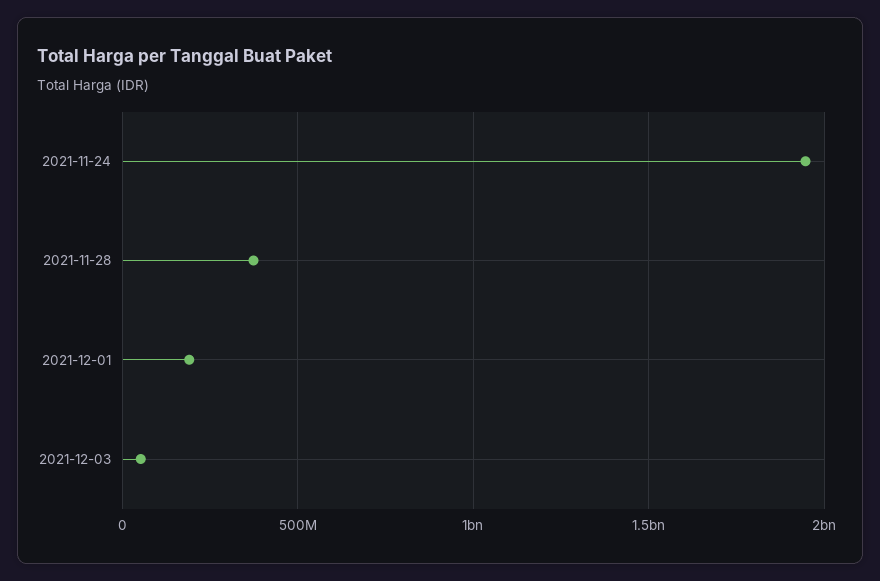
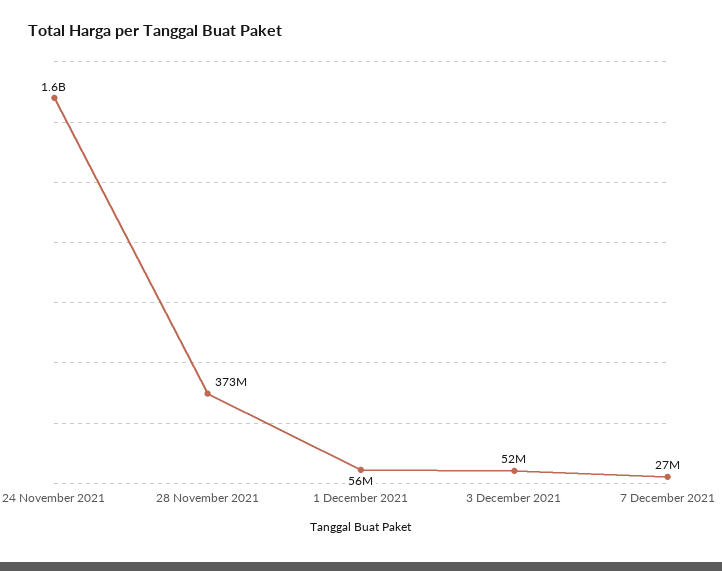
2021-11-24: 1950000000 -> 1600000000
2021-12-01: 200000000 -> 56000000
7 December 2021: none -> 27000000

